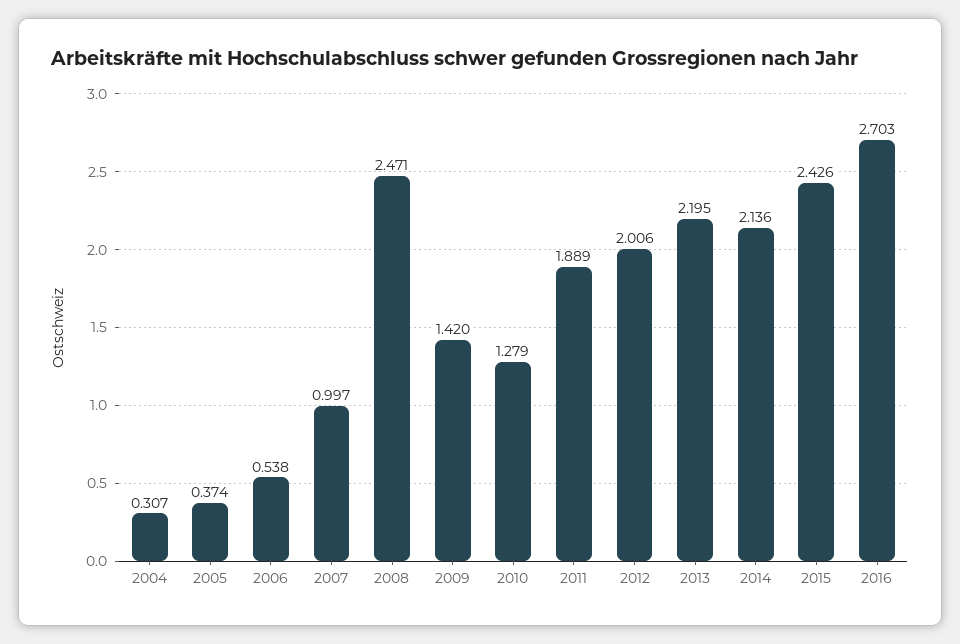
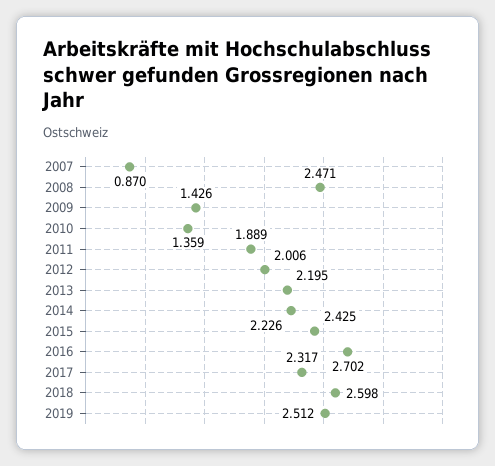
2004: 0.307 -> none
2005: 0.374 -> none
2006: 0.538 -> none
2007: 0.997 -> 0.87
2009: 1.42 -> 1.426
2010: 1.279 -> 1.359
2014: 2.136 -> 2.226
2015: 2.426 -> 2.425
2016: 2.703 -> 2.702
2017: none -> 2.317
2018: none -> 2.598
2019: none -> 2.512

